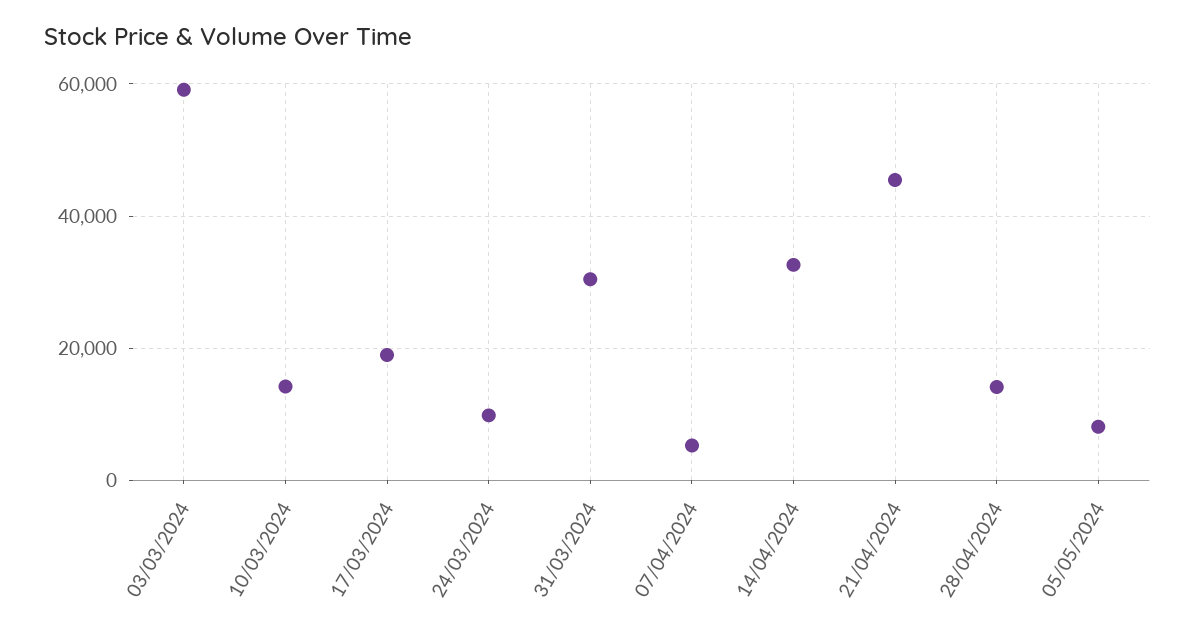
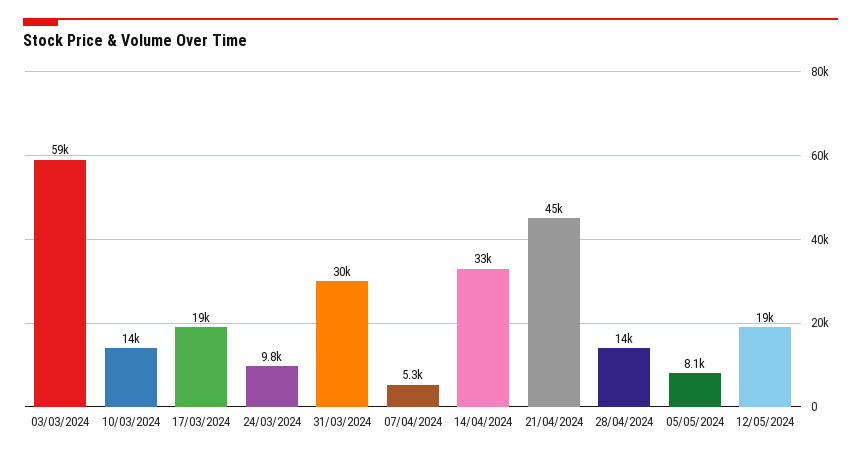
12/05/2024: none -> 19000

